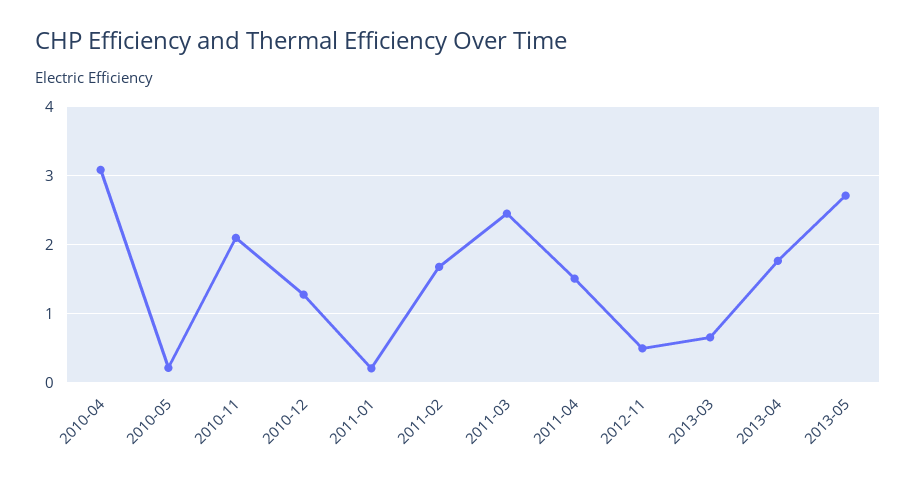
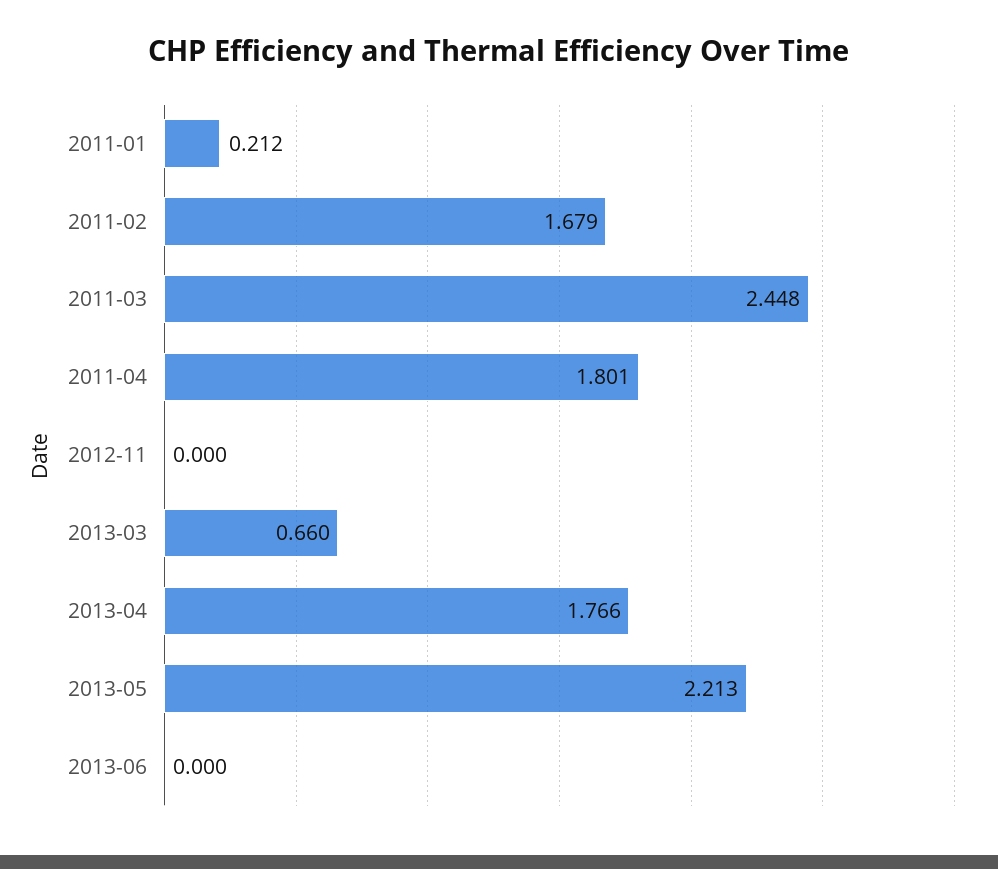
2010-04: 3.1 -> none
2010-05: 0.2 -> none
2010-11: 2.1 -> none
2010-12: 1.3 -> none
2011-04: 1.5 -> 1.801
2012-11: 0.5 -> 0
2013-05: 2.7 -> 2.213
2013-06: none -> 0

